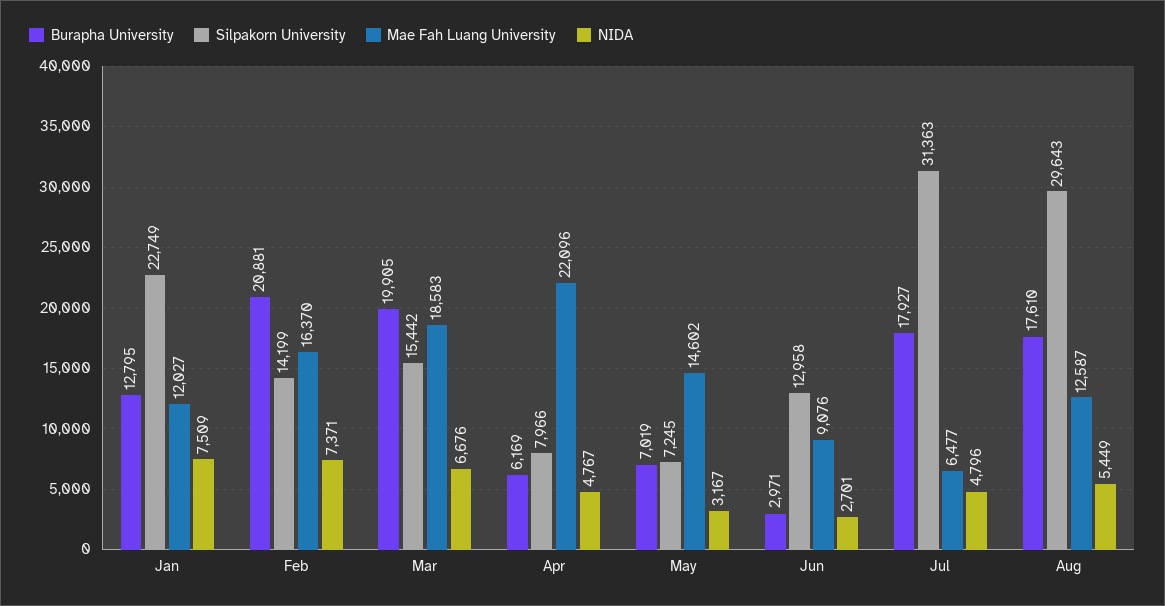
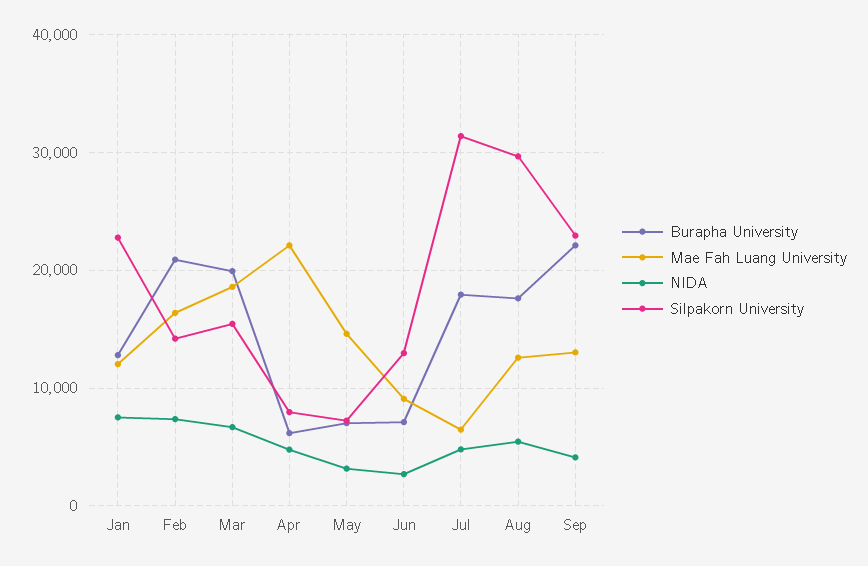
Burapha University, Jun: 2971 -> 7000
Burapha University, Sep: none -> 22000
Mae Fah Luang University, Sep: none -> 13000
NIDA, Sep: none -> 4000
Silpakorn University, Sep: none -> 23000

